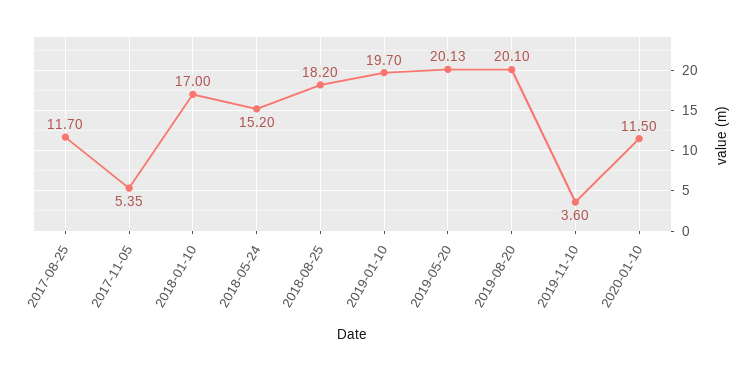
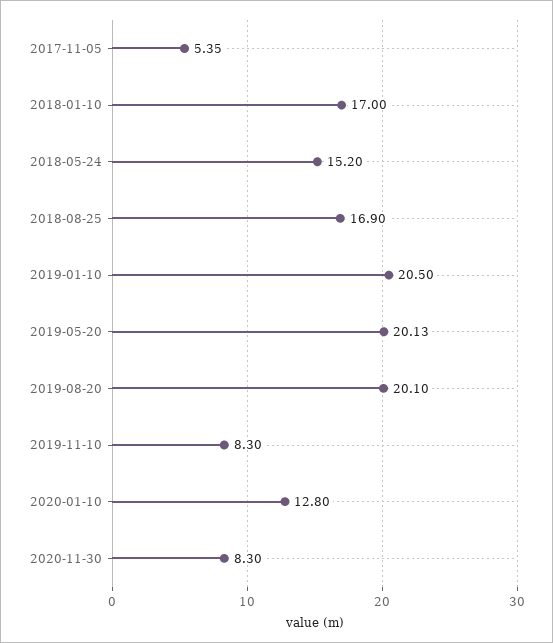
2017-08-25: 11.7 -> none
2018-08-25: 18.2 -> 16.9
2019-01-10: 19.7 -> 20.5
2019-11-10: 3.6 -> 8.3
2020-01-10: 11.5 -> 12.8
2020-11-30: none -> 8.3

